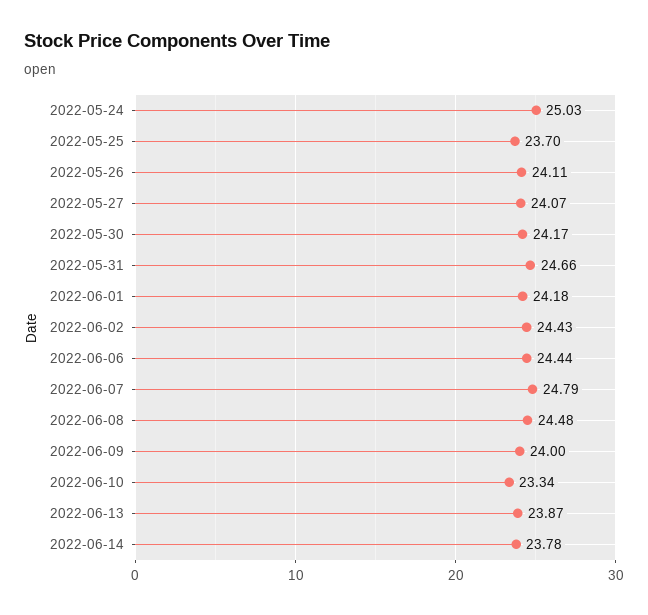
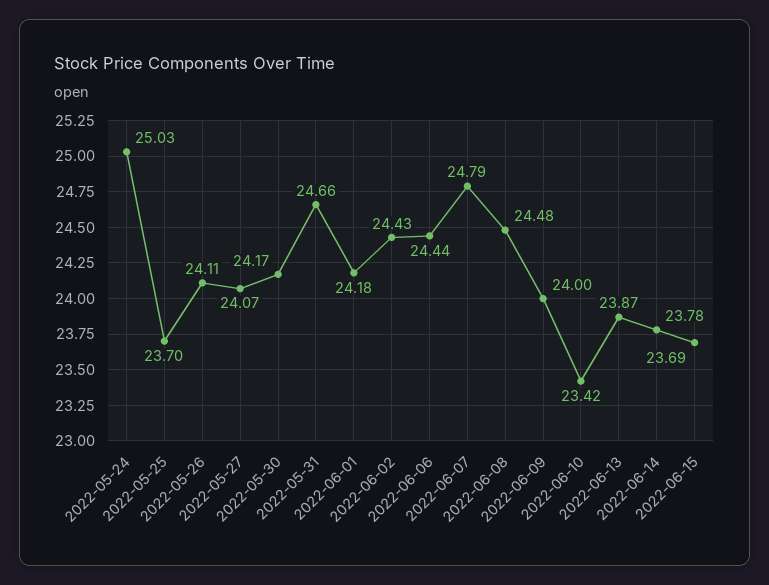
2022-06-10: 23.34 -> 23.42
2022-06-15: none -> 23.69

